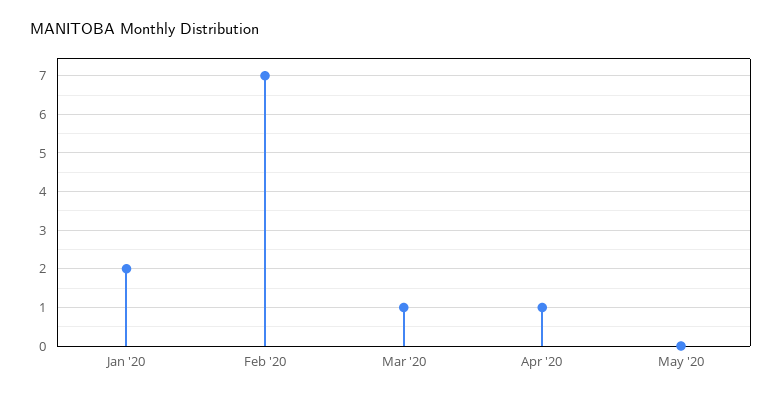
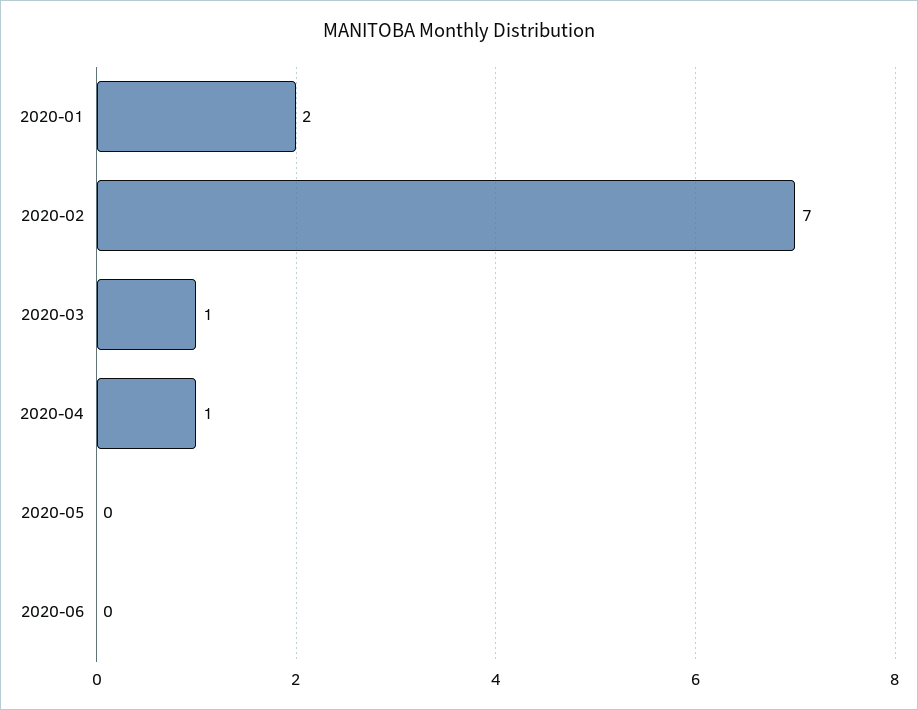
2020-06: none -> 0

